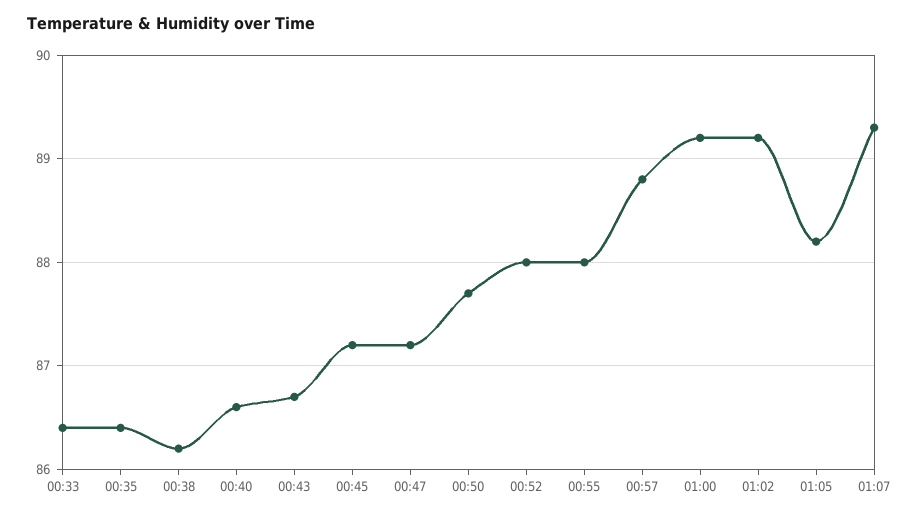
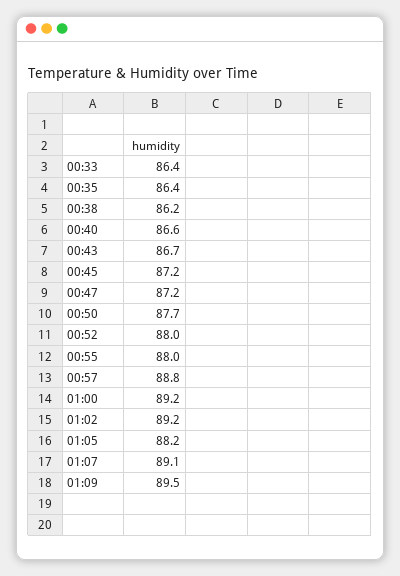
01:07: 89.3 -> 89.1
01:09: none -> 89.5

